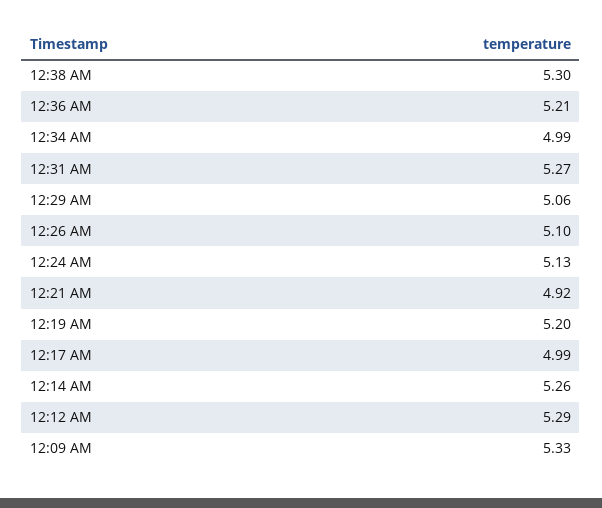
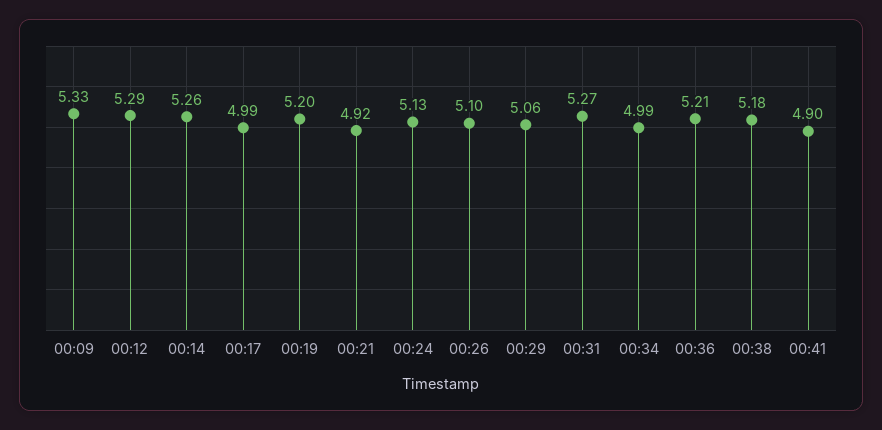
12:38 AM: 5.3 -> 5.18
00:41: none -> 4.9

